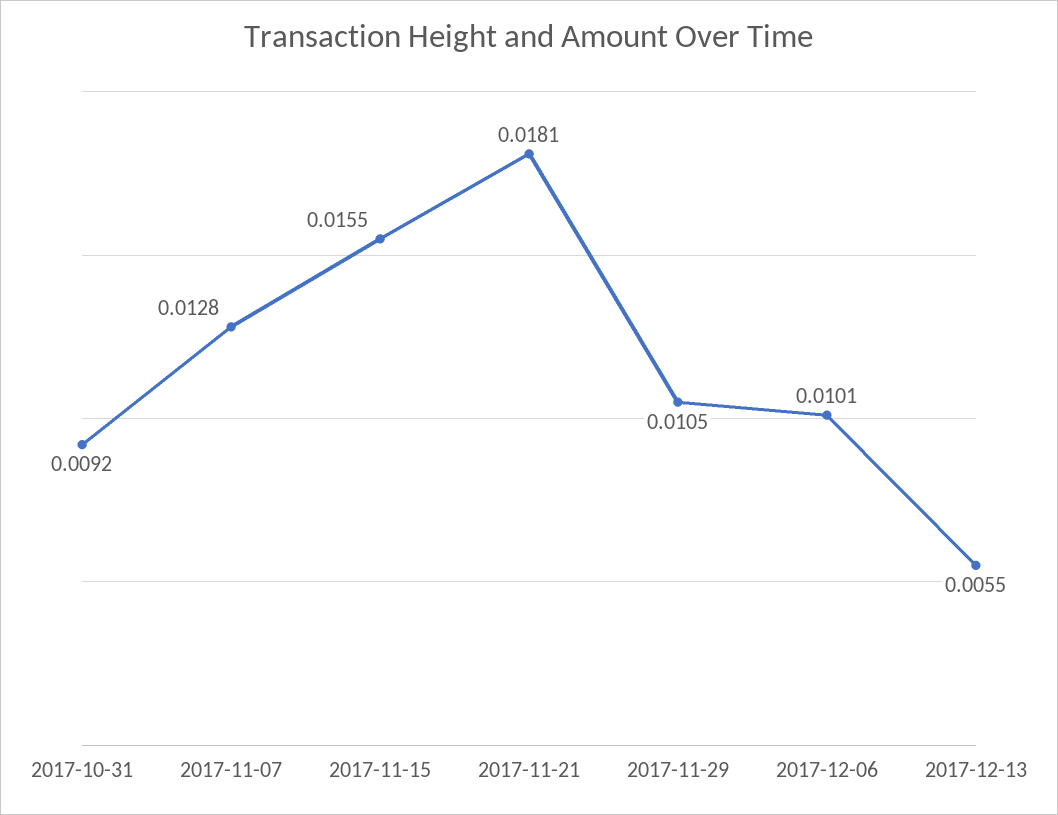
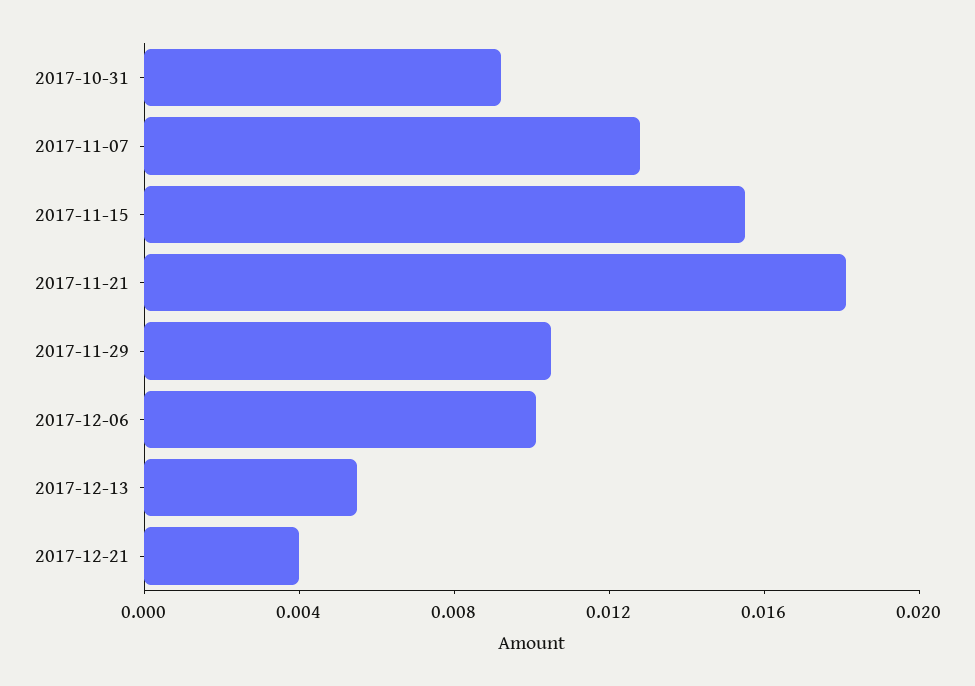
2017-12-21: none -> 0.004

